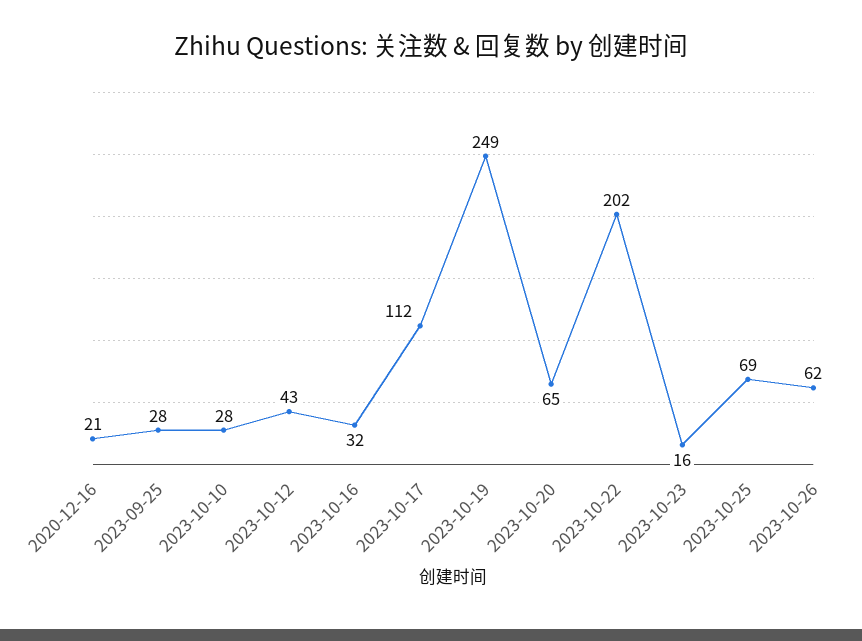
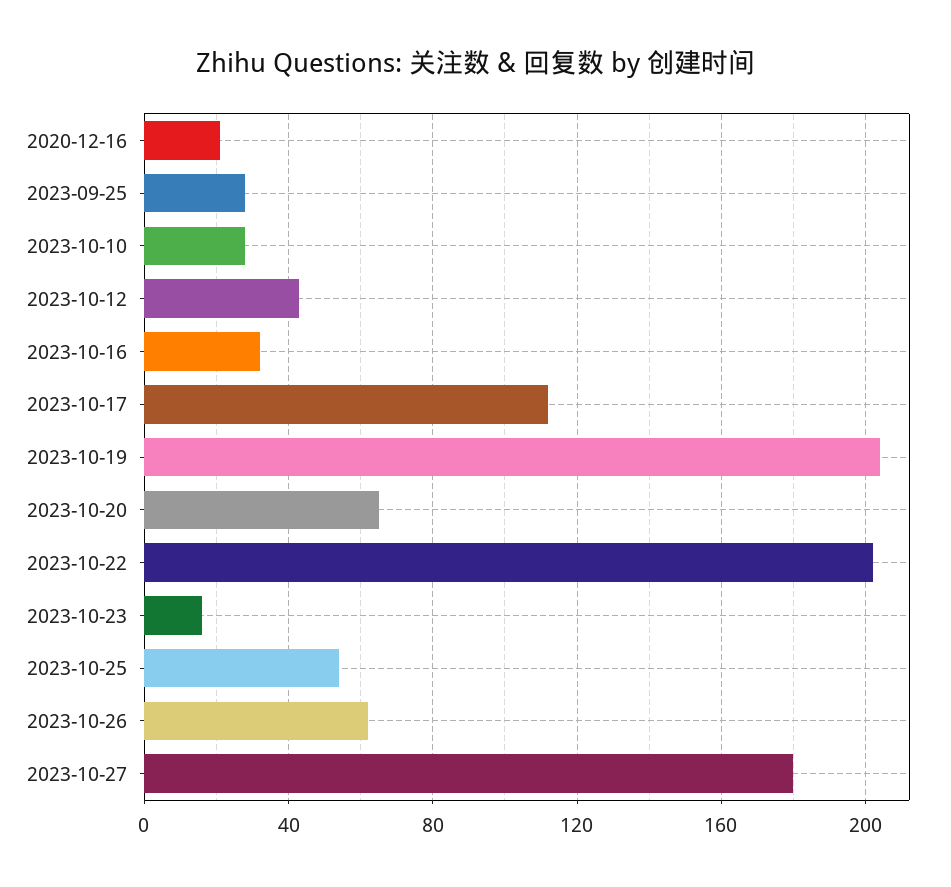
2023-10-19: 249 -> 205
2023-10-25: 69 -> 55
2023-10-27: none -> 180

